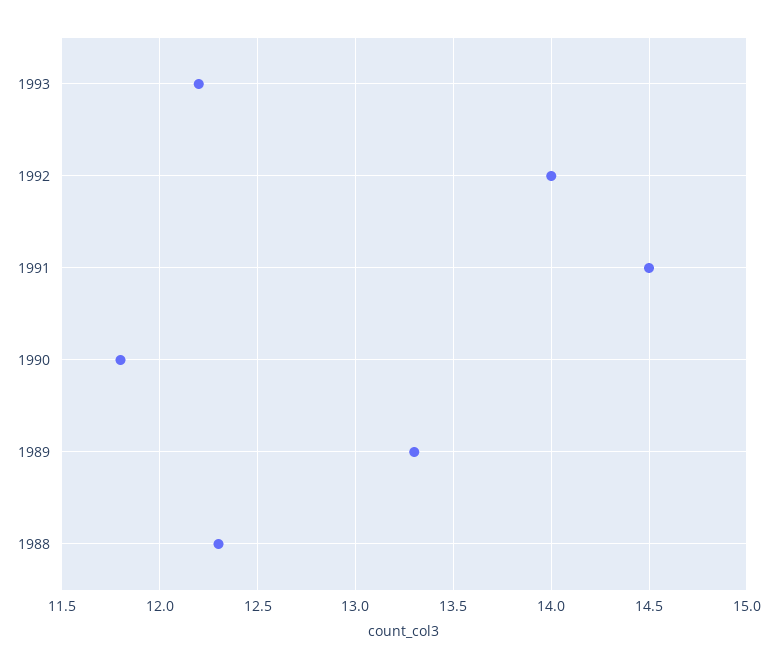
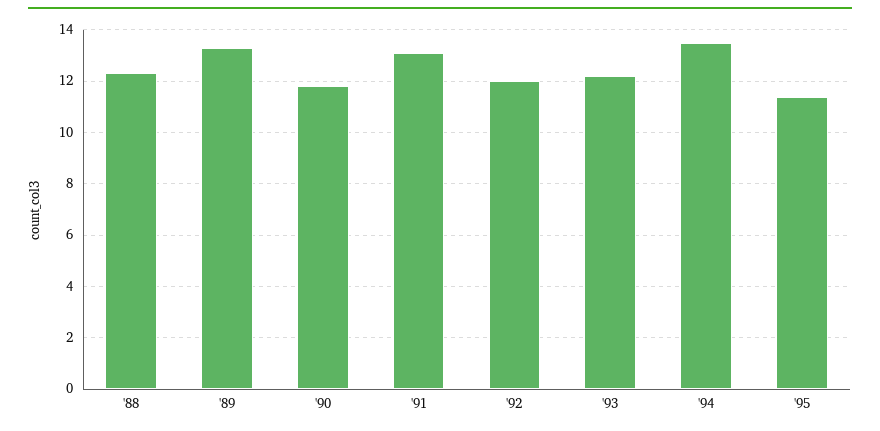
1992: 14 -> 12
1991: 14.5 -> 13
'94: none -> 13.5
'95: none -> 11.5

